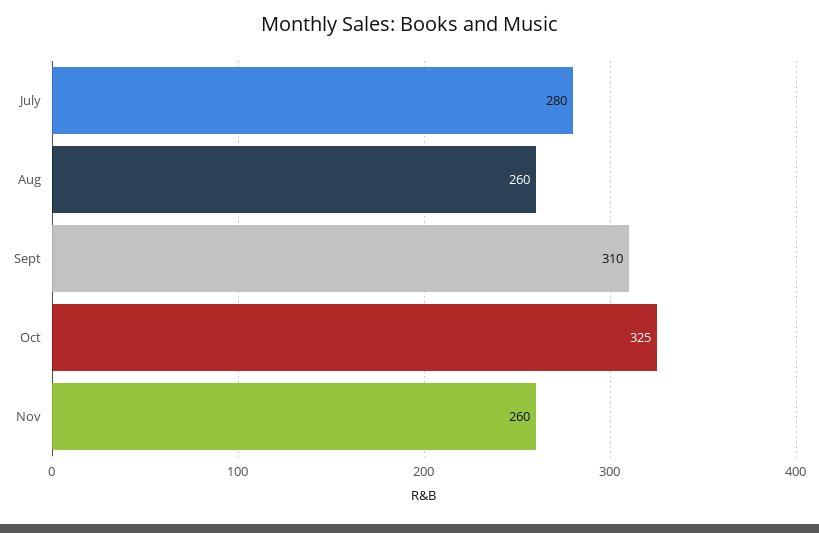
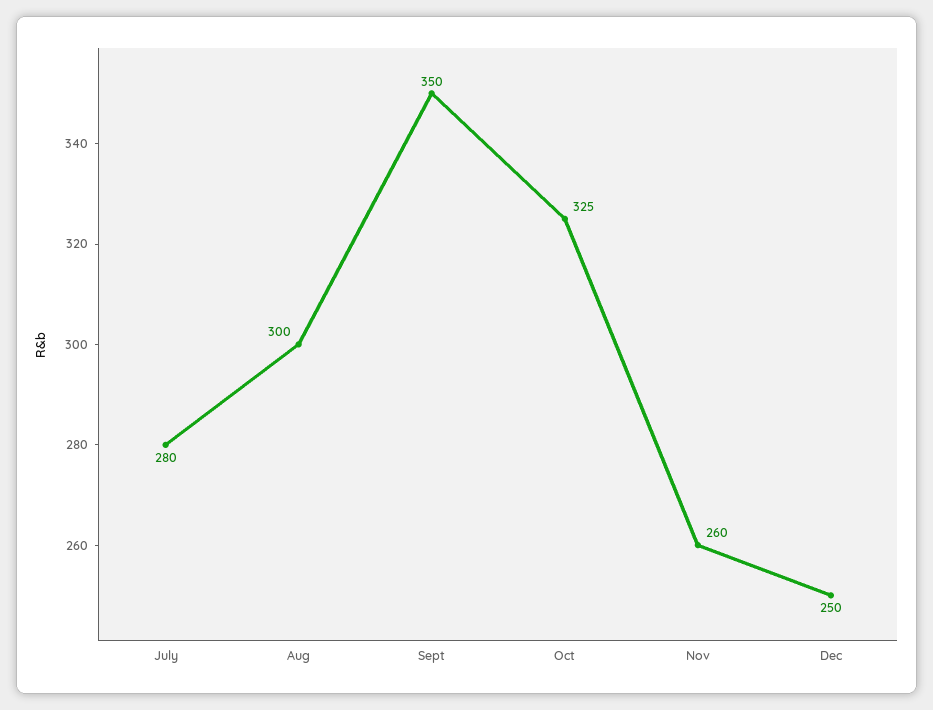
Aug: 260 -> 300
Sept: 310 -> 350
Dec: none -> 250

